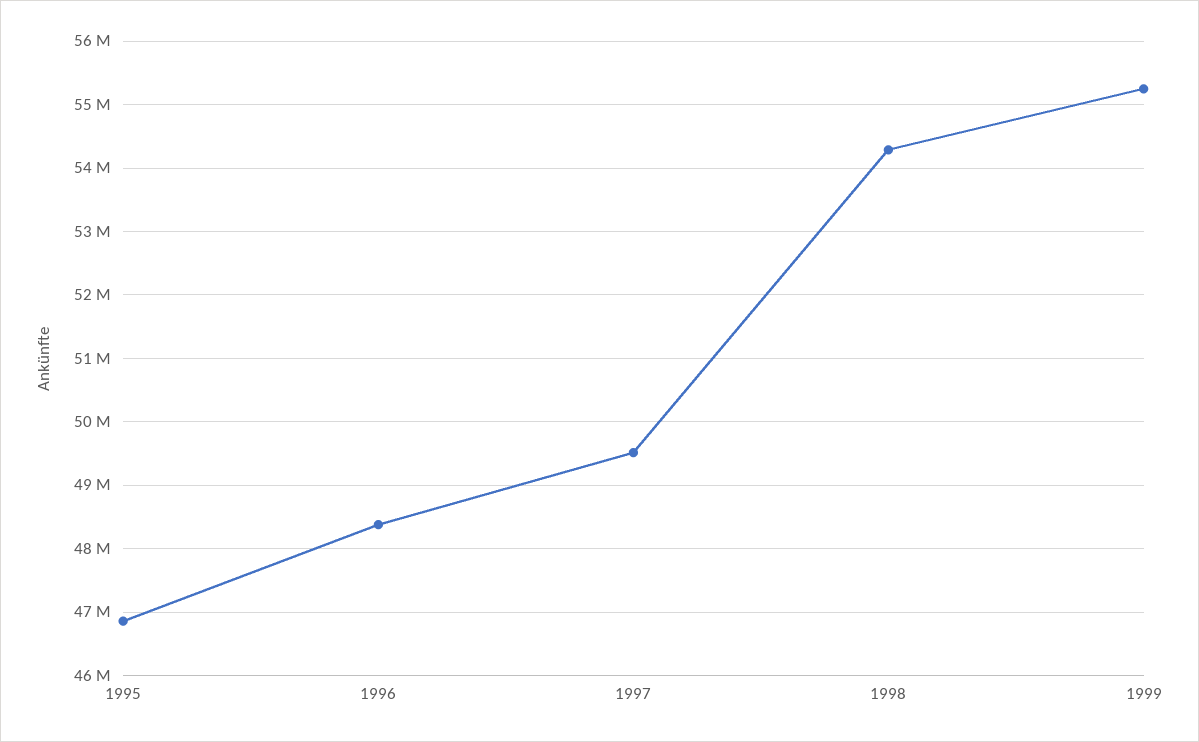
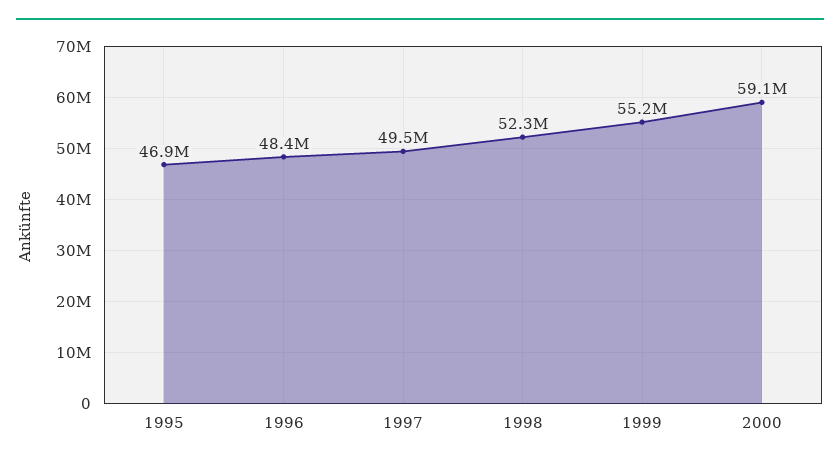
1998: 54300000 -> 52300000
2000: none -> 59100000

